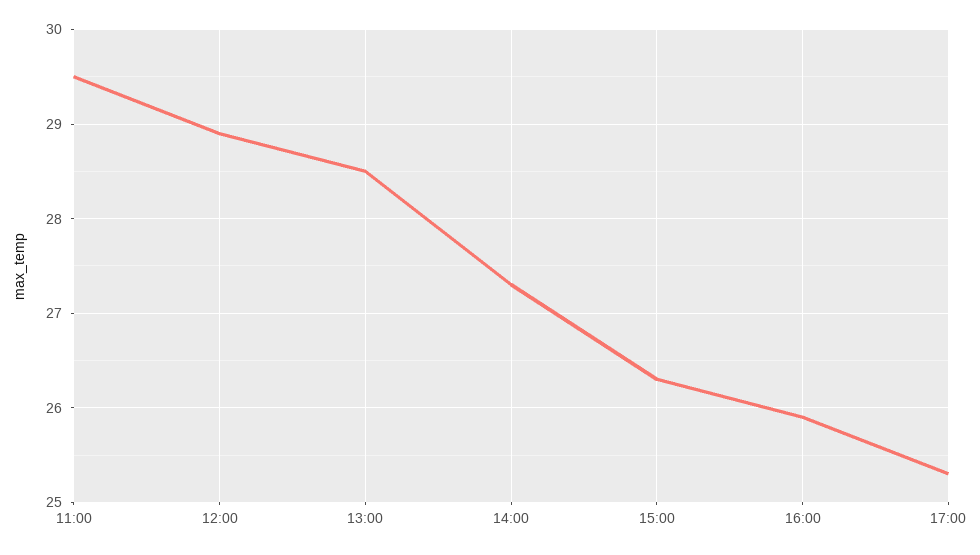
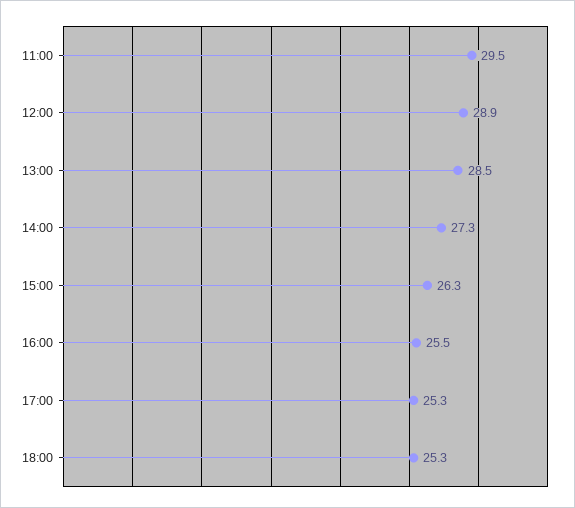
16:00: 25.9 -> 25.5
18:00: none -> 25.3

